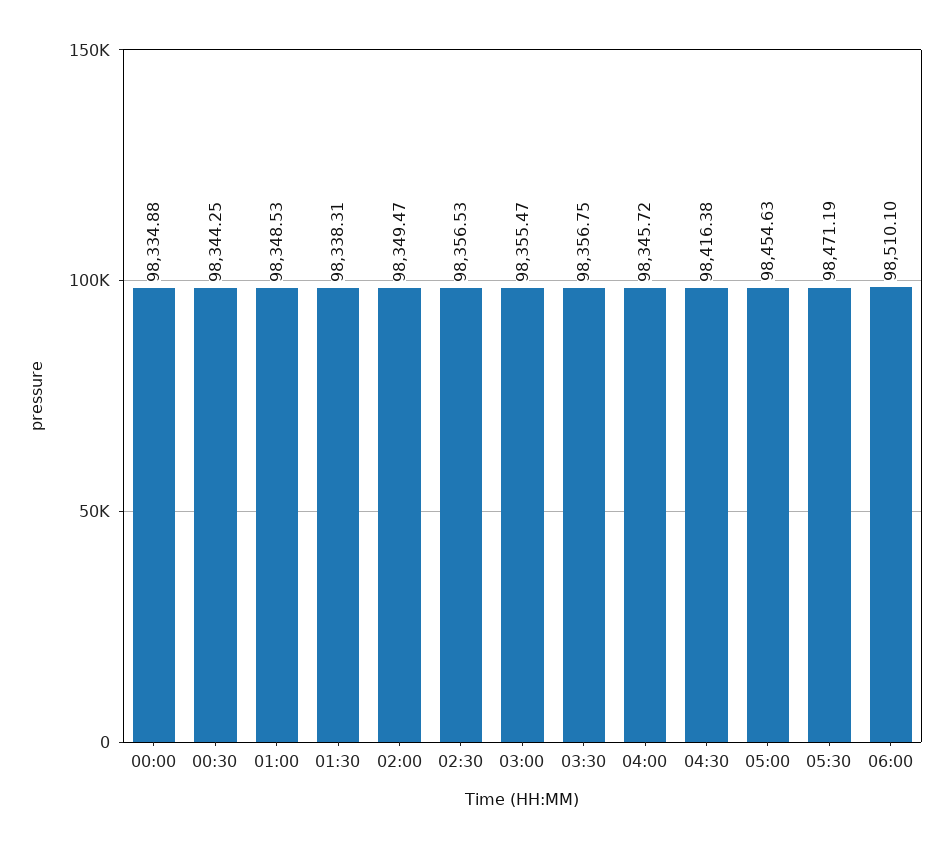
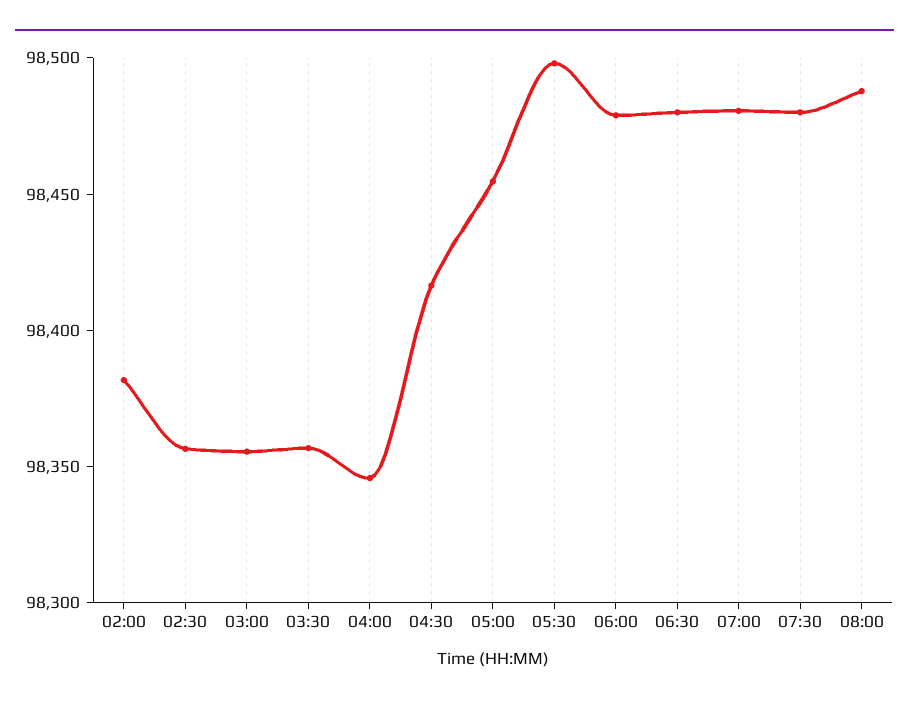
00:00: 98334.88 -> none
00:30: 98344.25 -> none
01:00: 98348.53 -> none
01:30: 98338.31 -> none
02:00: 98349.47 -> 98380
05:30: 98471.19 -> 98500
06:00: 98510.1 -> 98480
06:30: none -> 98480
07:00: none -> 98480
07:30: none -> 98480
08:00: none -> 98490

